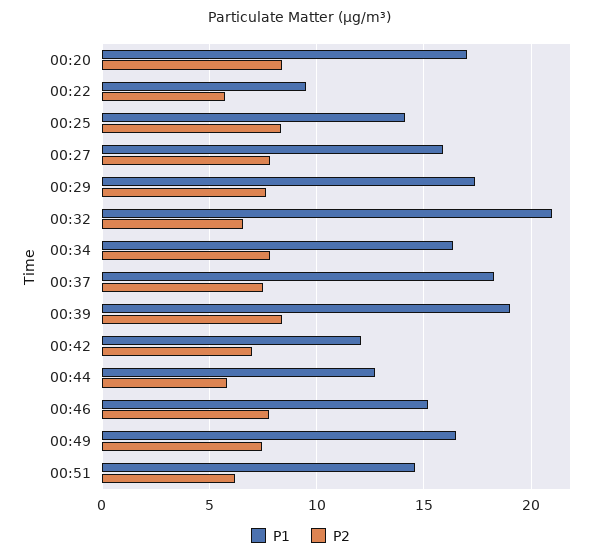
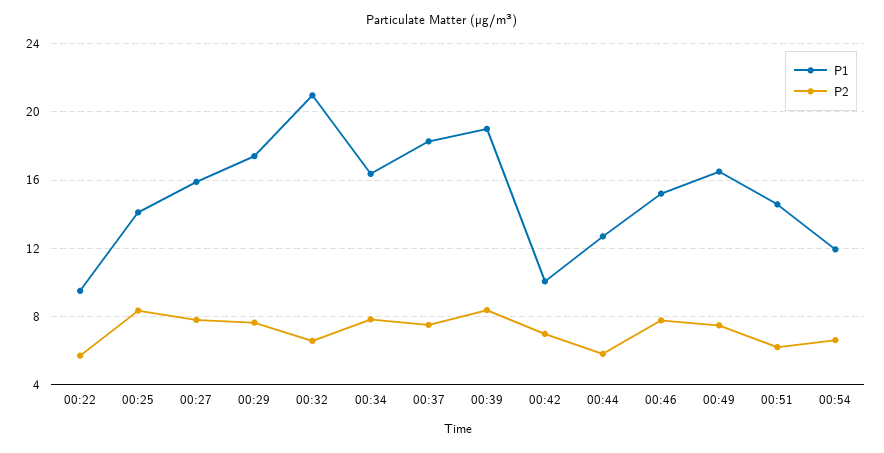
P1, 00:20: 17 -> none
P2, 00:20: 8.5 -> none
P1, 00:42: 12 -> 10
P1, 00:54: none -> 12
P2, 00:54: none -> 6.5

